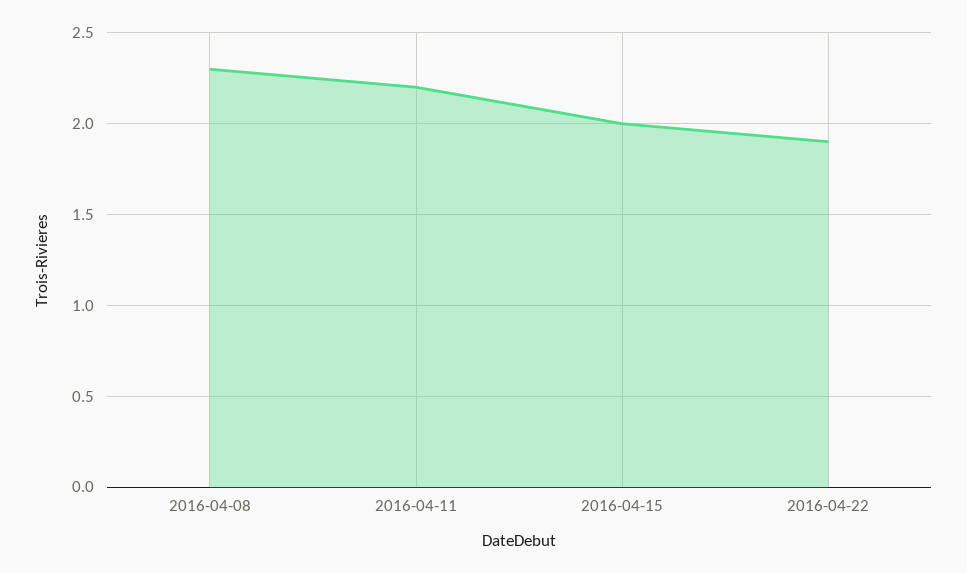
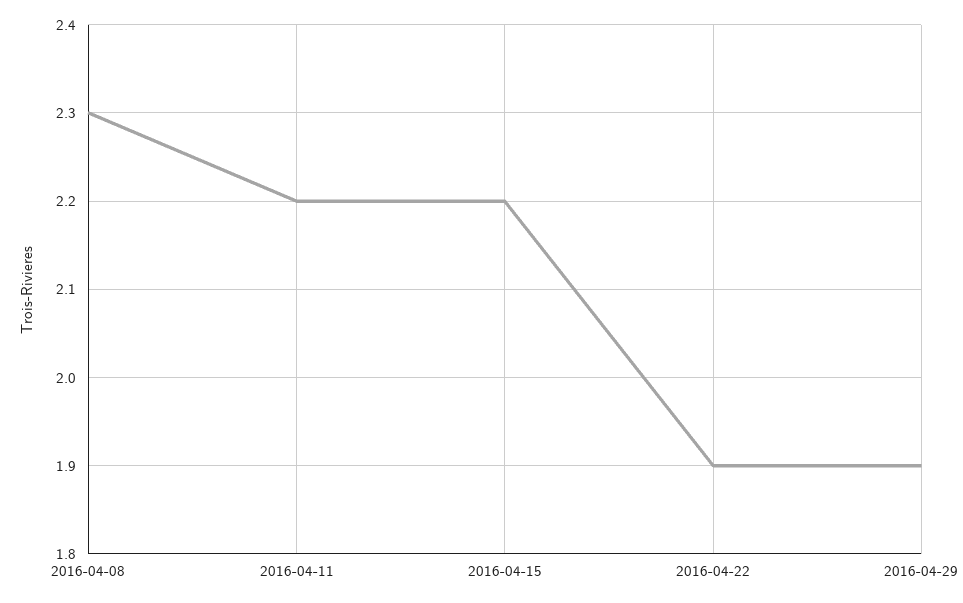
2016-04-15: 2 -> 2.2
2016-04-29: none -> 1.9

